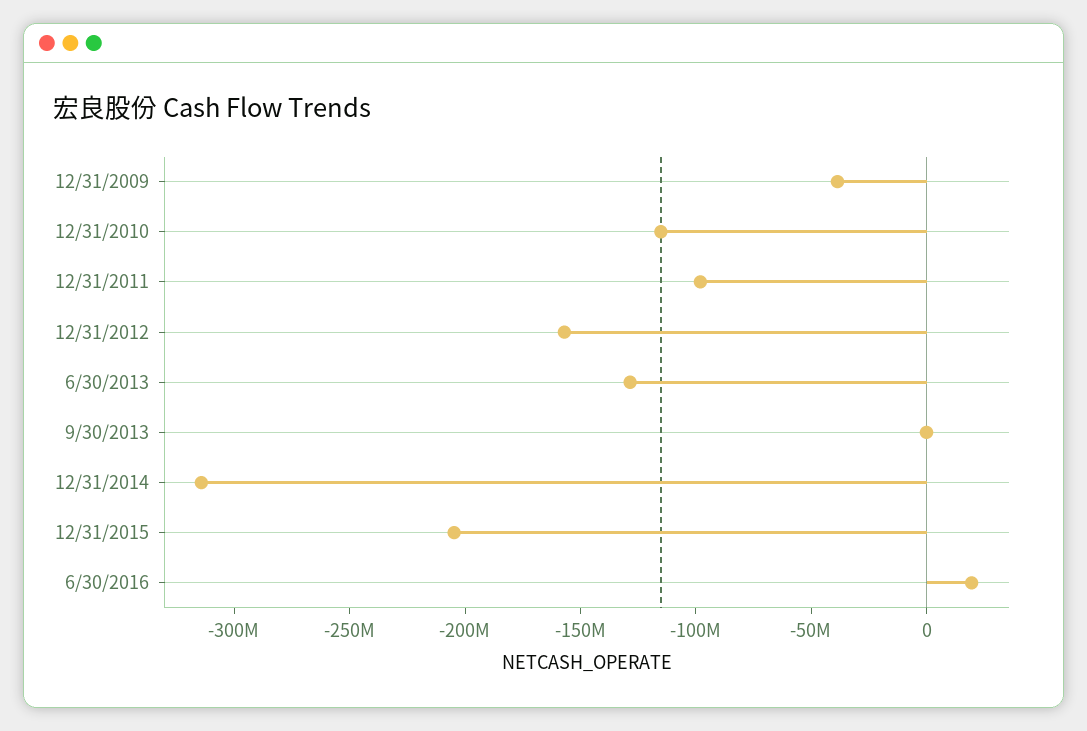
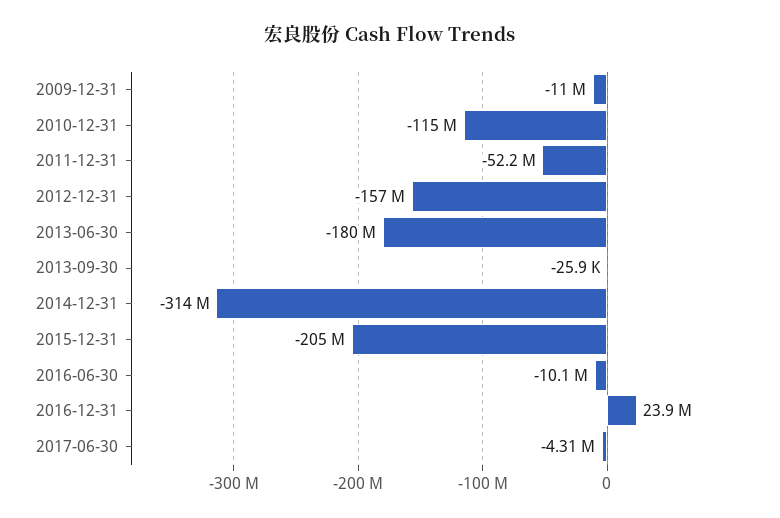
12/31/2009: -40000000 -> -11000000
12/31/2011: -100000000 -> -52200000
6/30/2013: -130000000 -> -180000000
6/30/2016: 20000000 -> -10100000
2016-12-31: none -> 23900000
2017-06-30: none -> -4310000

